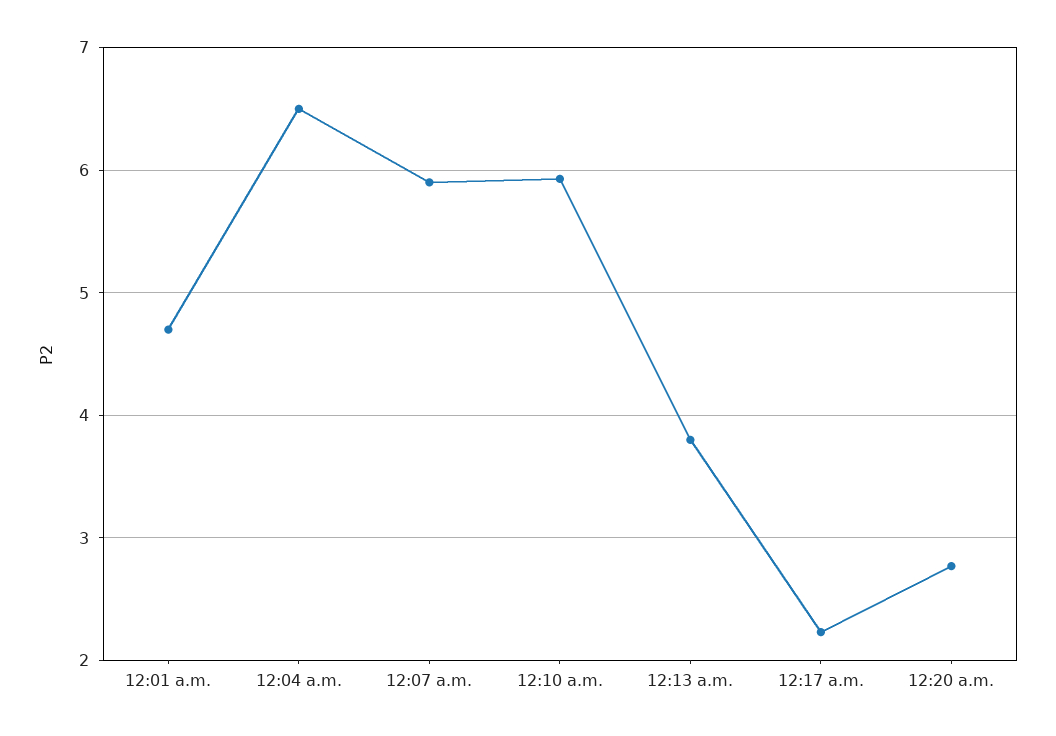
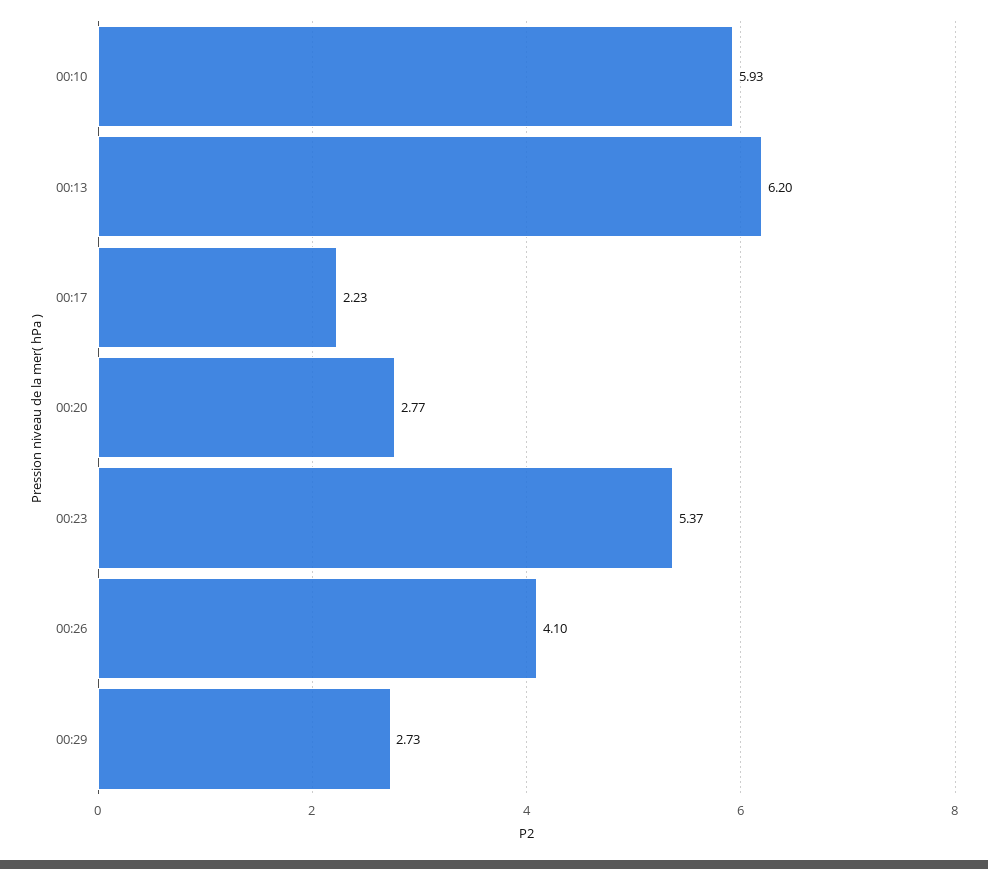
12:01 a.m.: 4.7 -> none
12:04 a.m.: 6.5 -> none
12:07 a.m.: 5.9 -> none
12:13 a.m.: 3.8 -> 6.2
00:23: none -> 5.37
00:26: none -> 4.1
00:29: none -> 2.73

